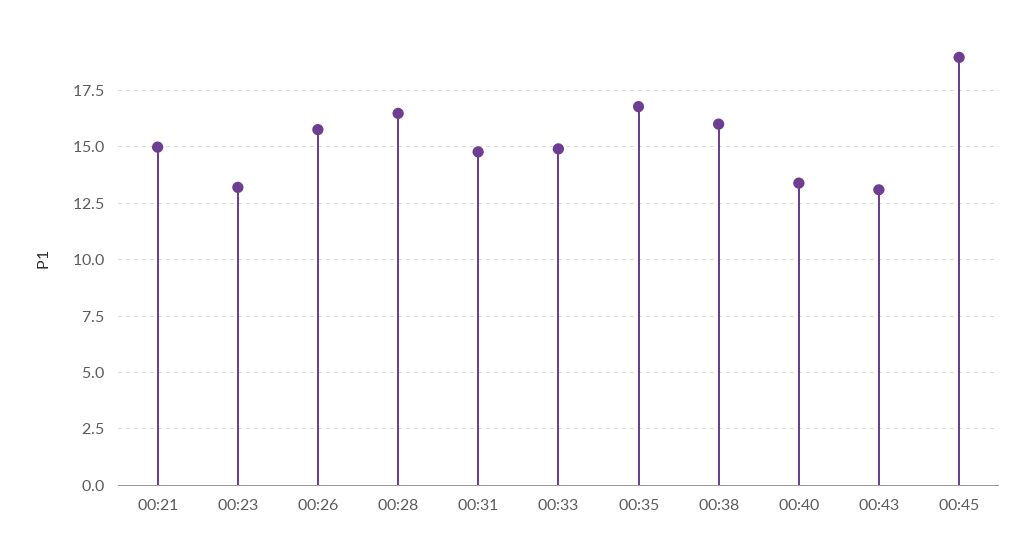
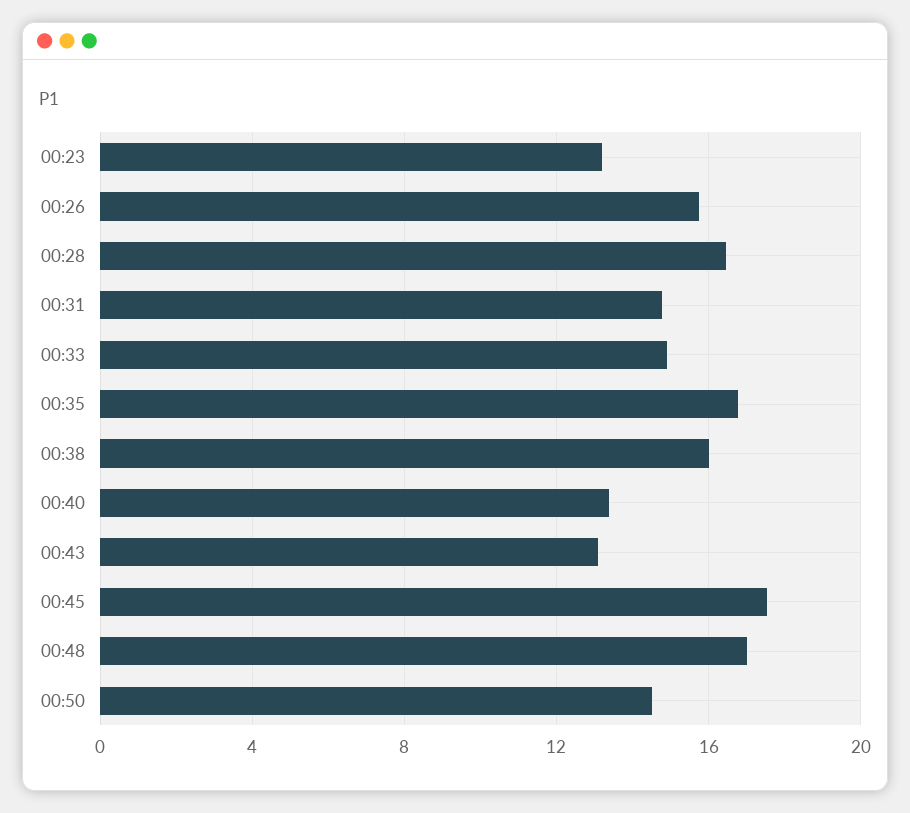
00:21: 15 -> none
00:45: 19 -> 17.5
00:48: none -> 17
00:50: none -> 14.5

